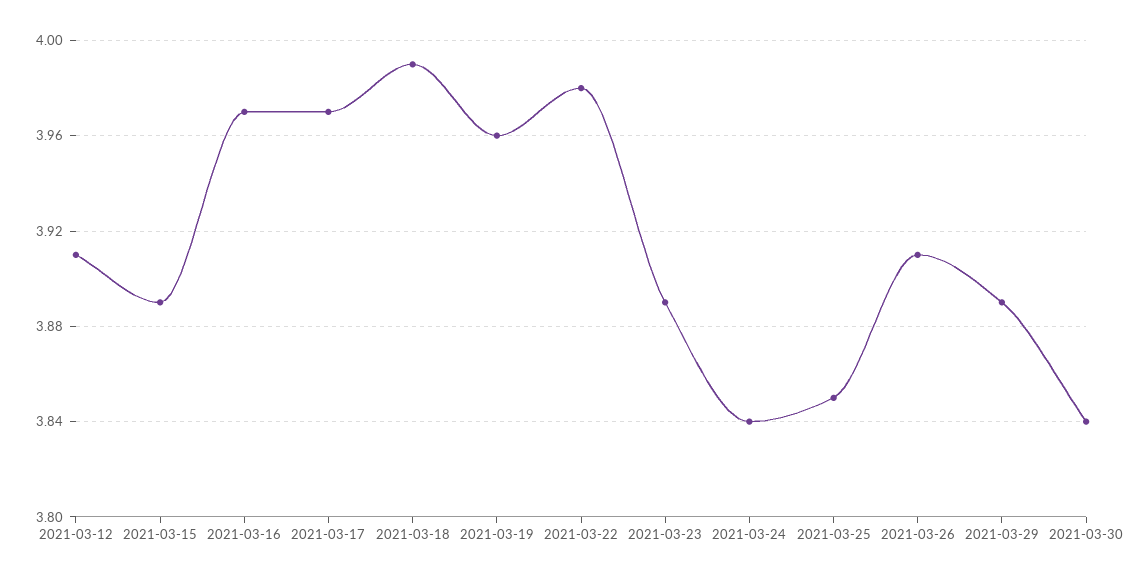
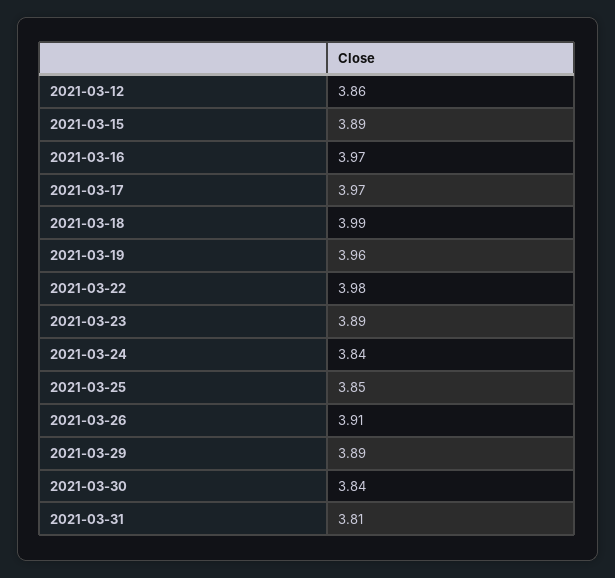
2021-03-12: 3.91 -> 3.86
2021-03-31: none -> 3.81

